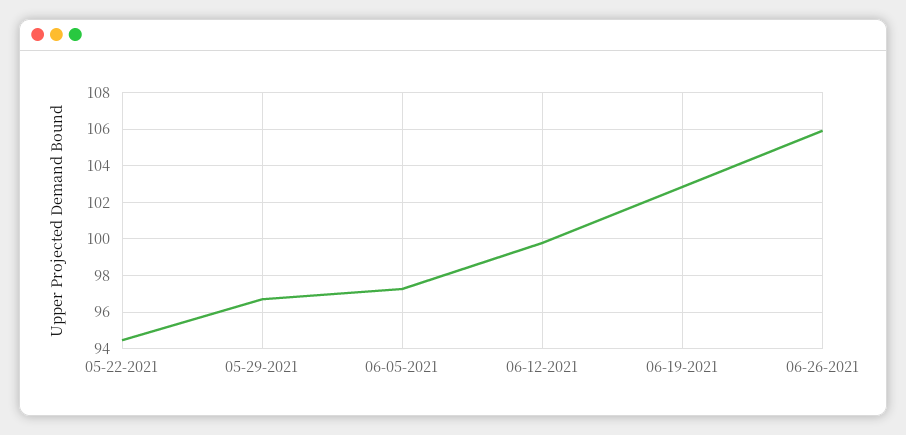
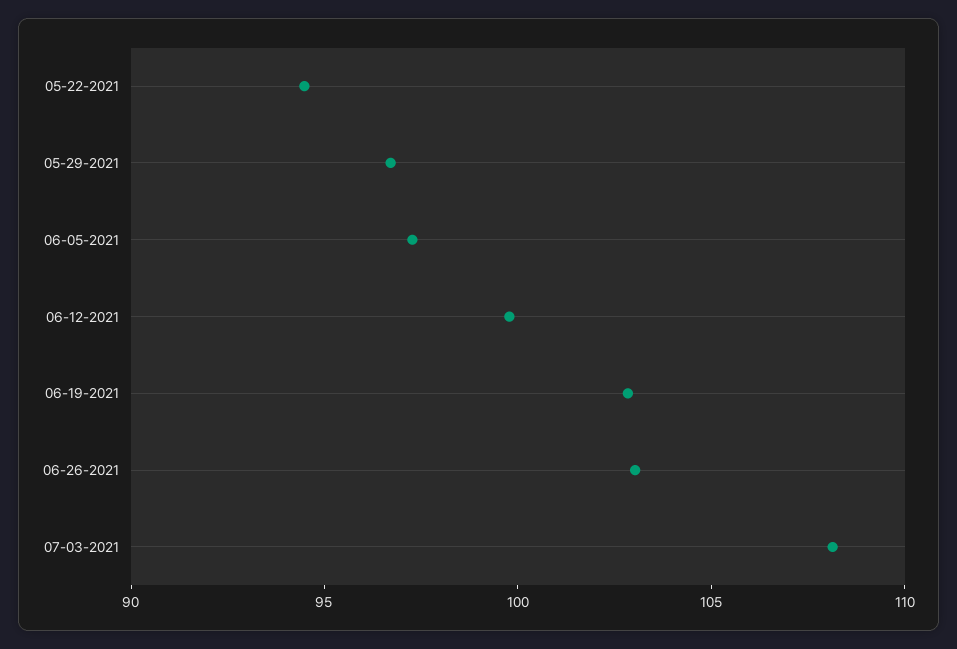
06-26-2021: 106 -> 103
07-03-2021: none -> 108

